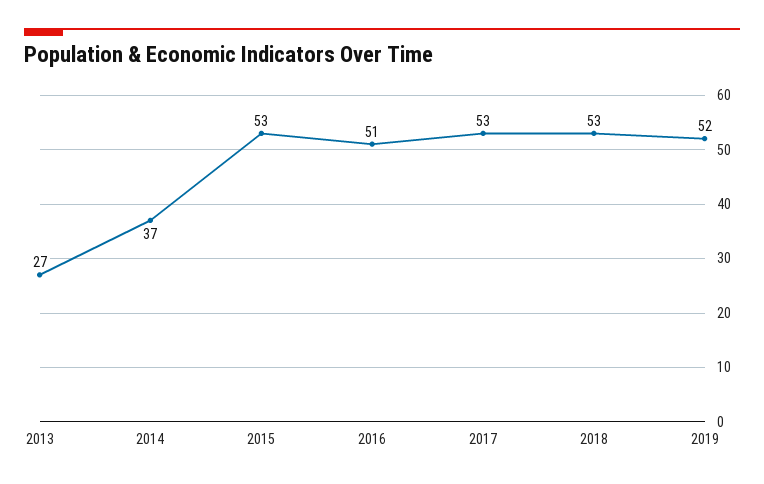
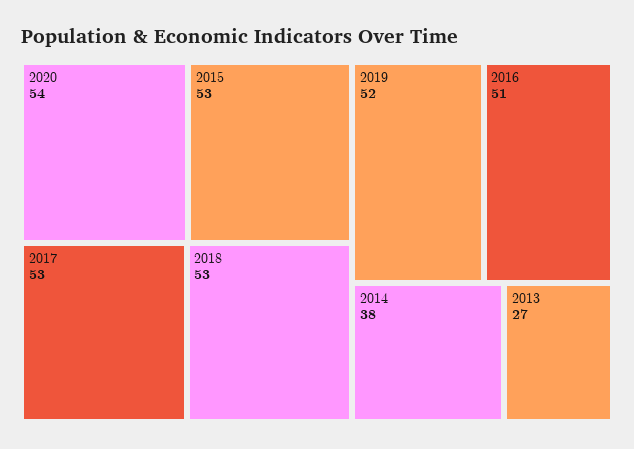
2014: 37 -> 38
2020: none -> 54

